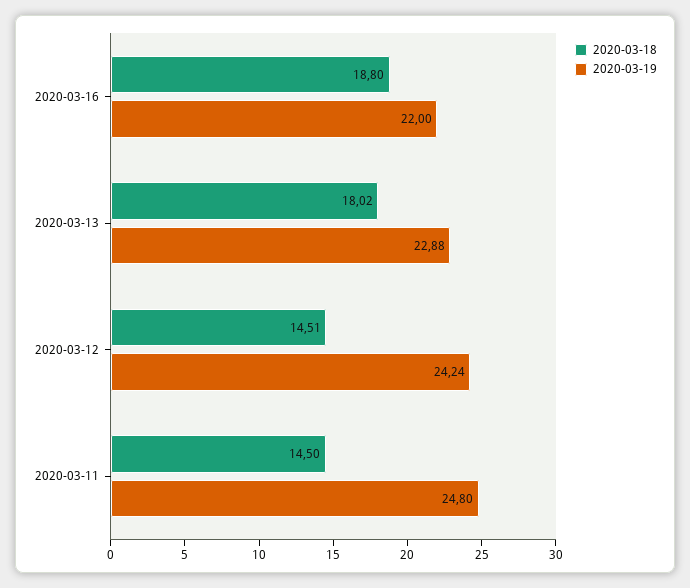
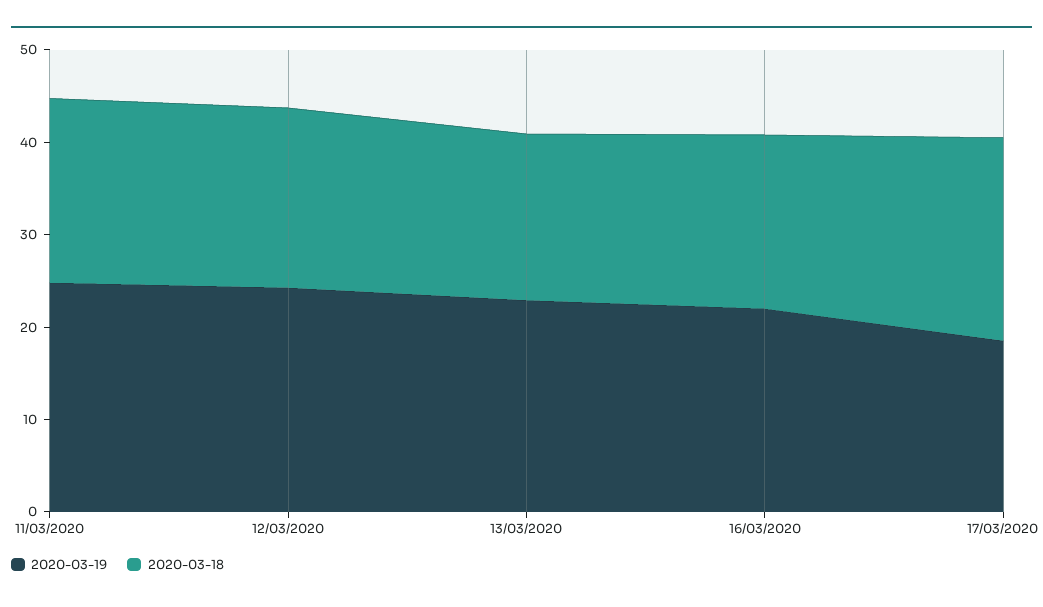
2020-03-18, 2020-03-12: 14.51 -> 20
2020-03-18, 2020-03-11: 14.5 -> 20
2020-03-19, 17/03/2020: none -> 18
2020-03-18, 17/03/2020: none -> 22

